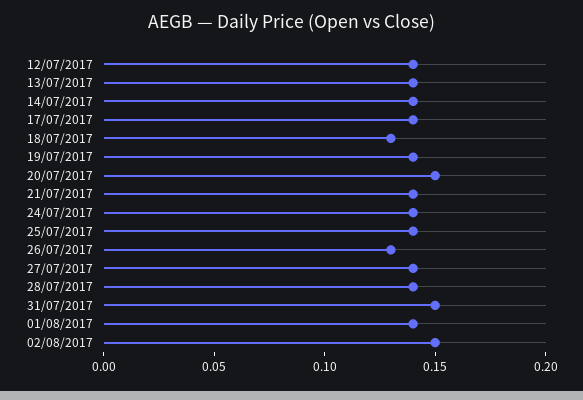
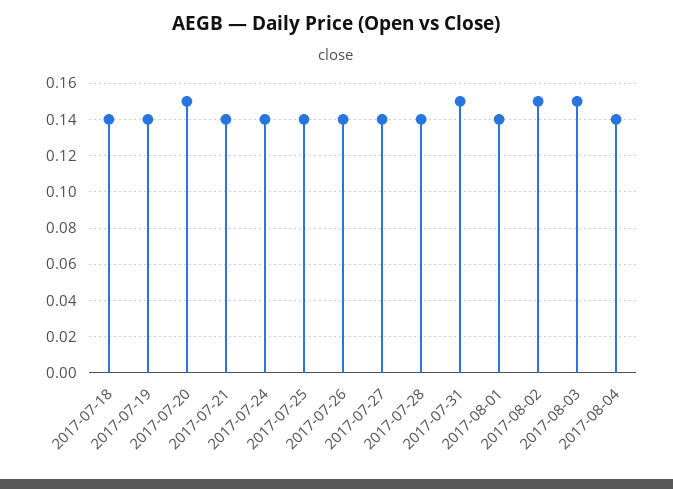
12/07/2017: 0.14 -> none
13/07/2017: 0.14 -> none
14/07/2017: 0.14 -> none
17/07/2017: 0.14 -> none
18/07/2017: 0.13 -> 0.14
26/07/2017: 0.13 -> 0.14
2017-08-03: none -> 0.15
2017-08-04: none -> 0.14

